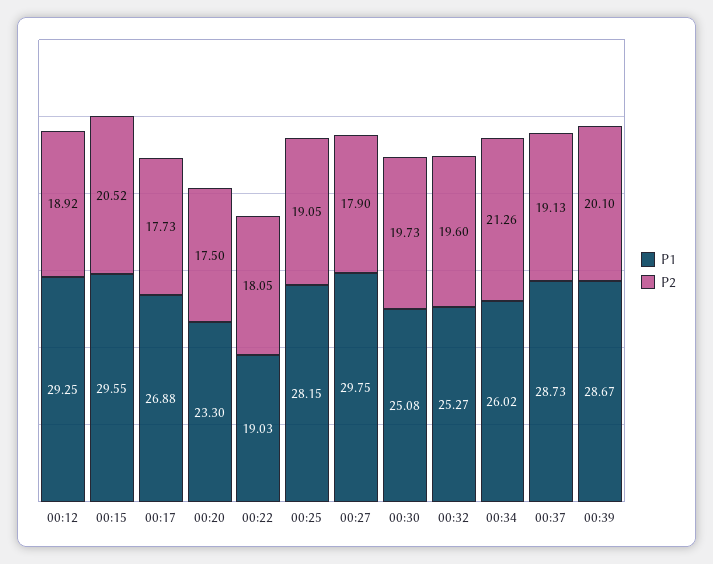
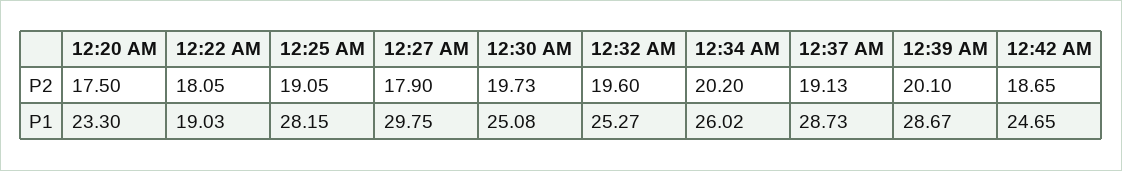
P1, 00:12: 29.25 -> none
P2, 00:12: 18.92 -> none
P1, 00:15: 29.55 -> none
P2, 00:15: 20.52 -> none
P1, 00:17: 26.88 -> none
P2, 00:17: 17.73 -> none
P2, 00:34: 21.26 -> 20.2
P2, 12:42 AM: none -> 18.65
P1, 12:42 AM: none -> 24.65

